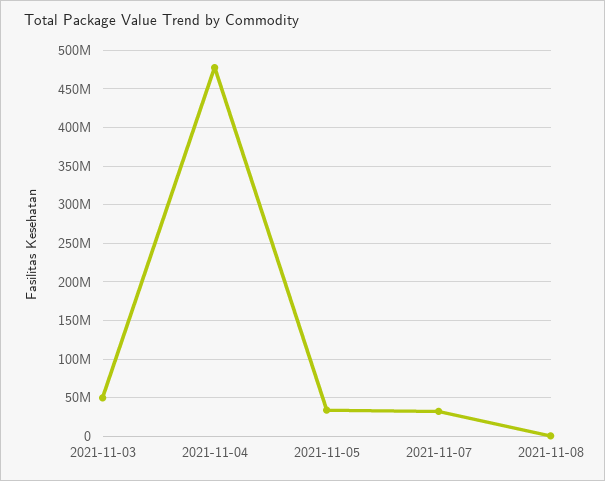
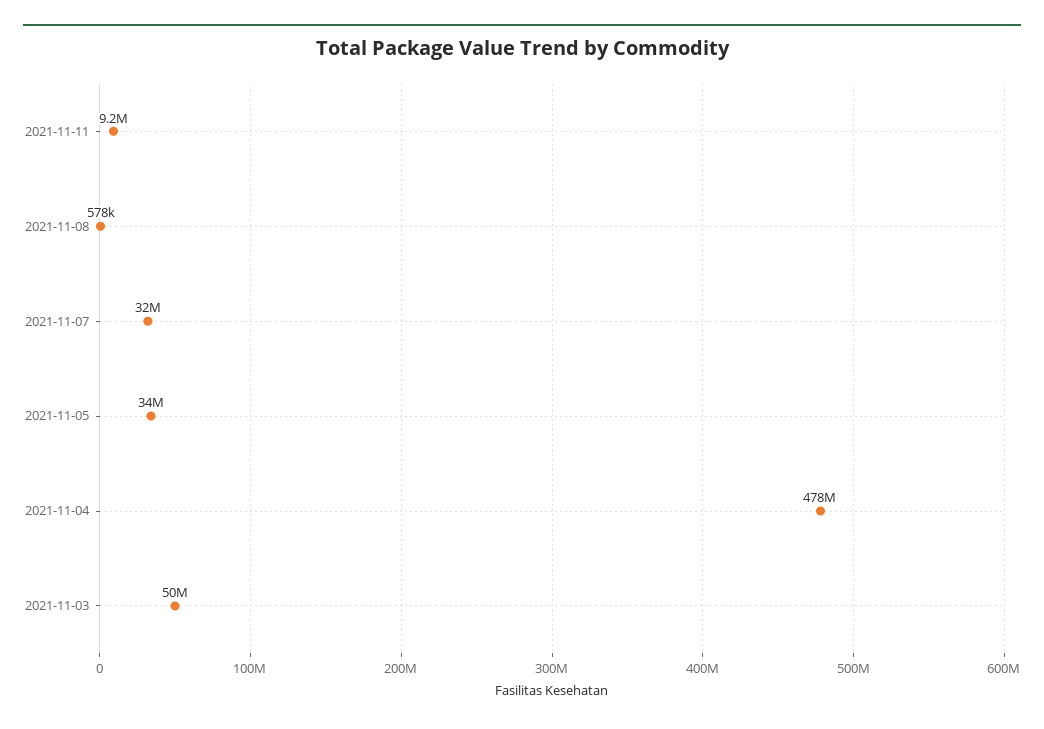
2021-11-11: none -> 9200000

